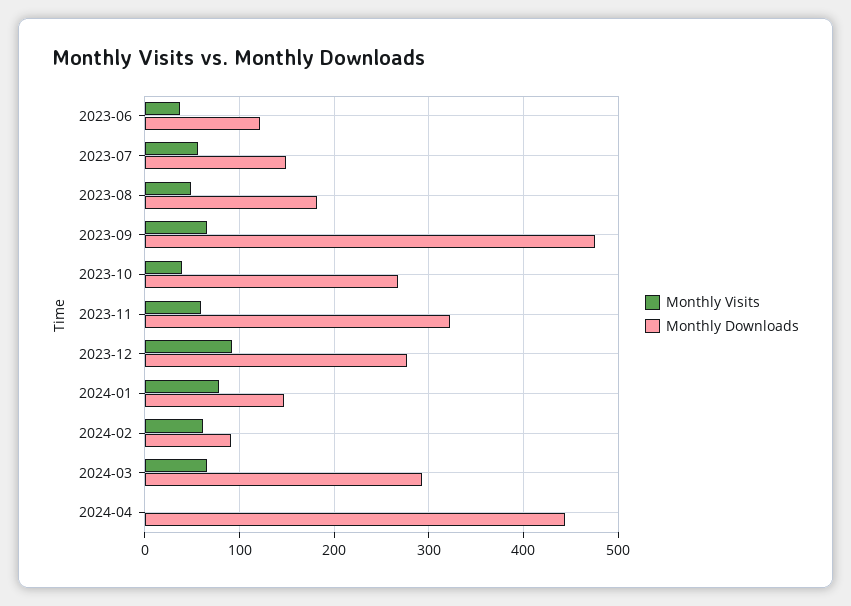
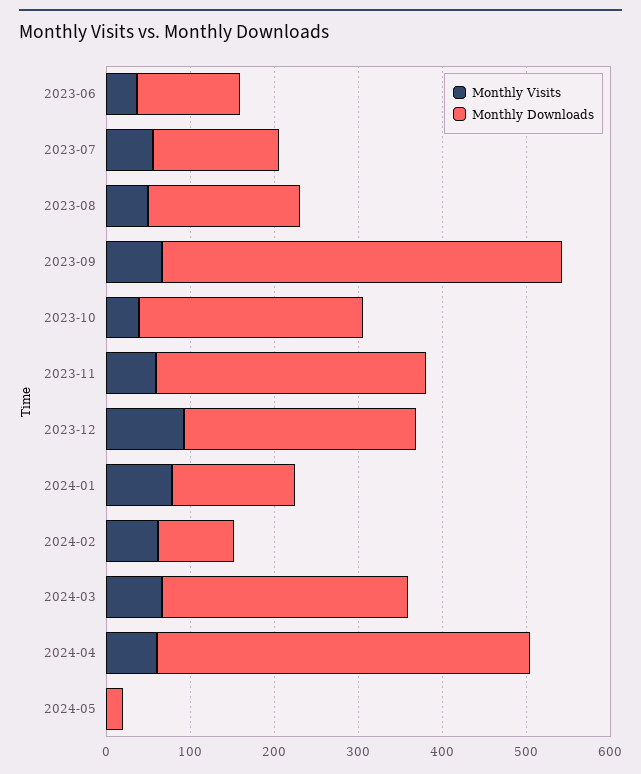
Monthly Visits, 2024-04: 0 -> 60
Monthly Visits, 2024-05: none -> 0
Monthly Downloads, 2024-05: none -> 20

